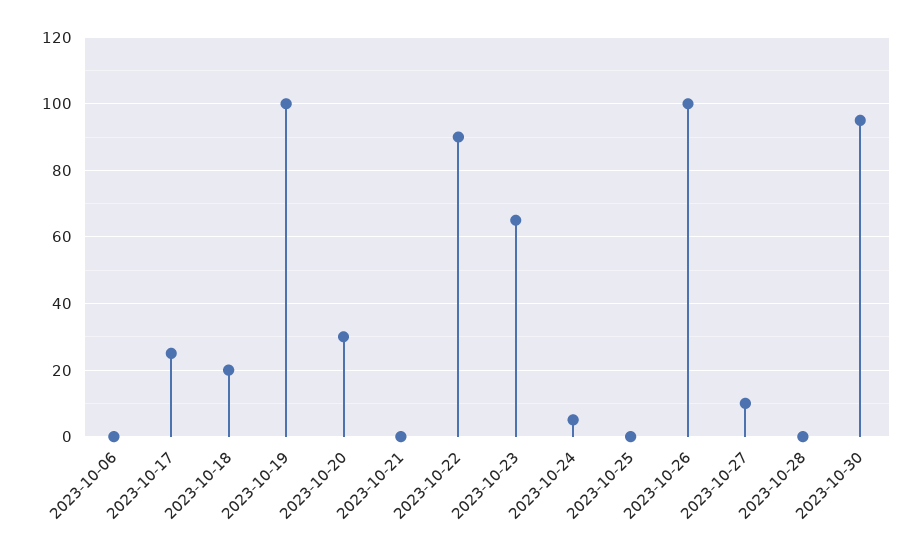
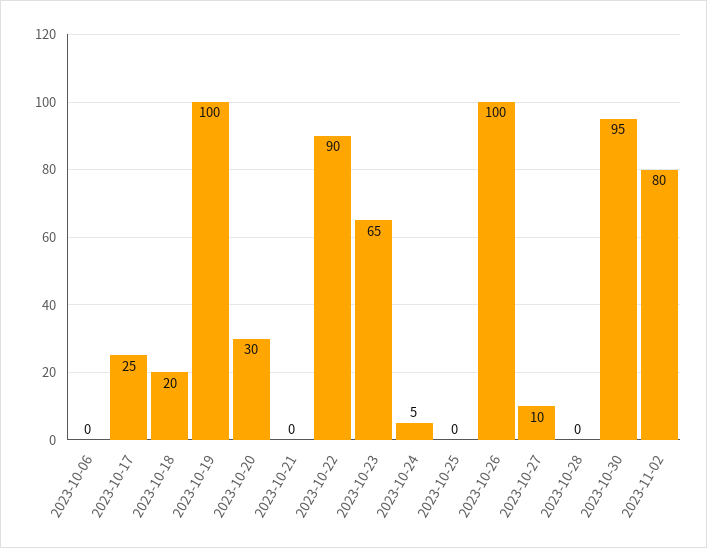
2023-11-02: none -> 80

